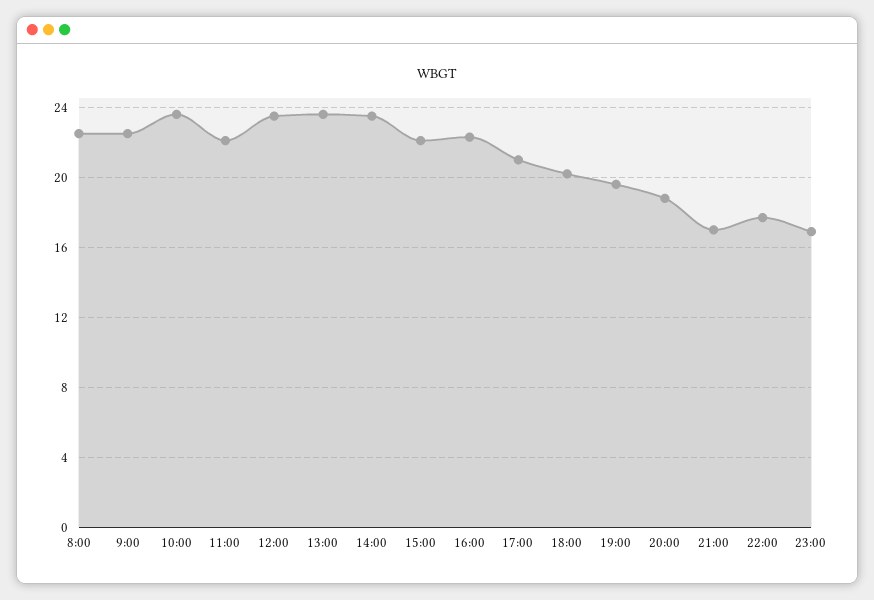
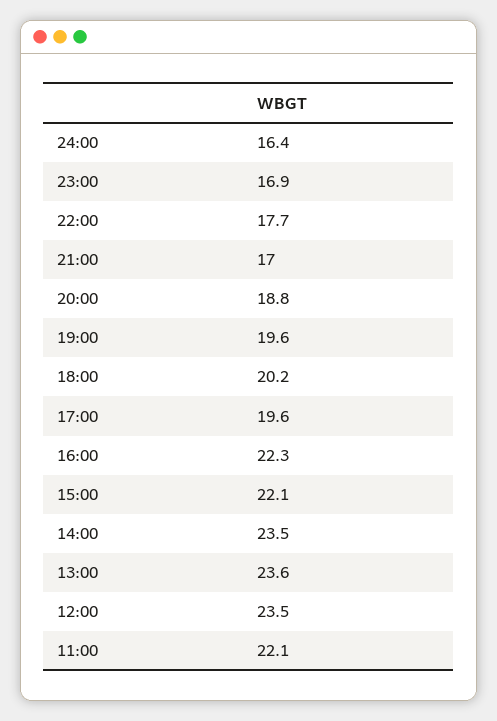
8:00: 22.5 -> none
9:00: 22.5 -> none
10:00: 23.5 -> none
17:00: 21 -> 19.6
24:00: none -> 16.4

